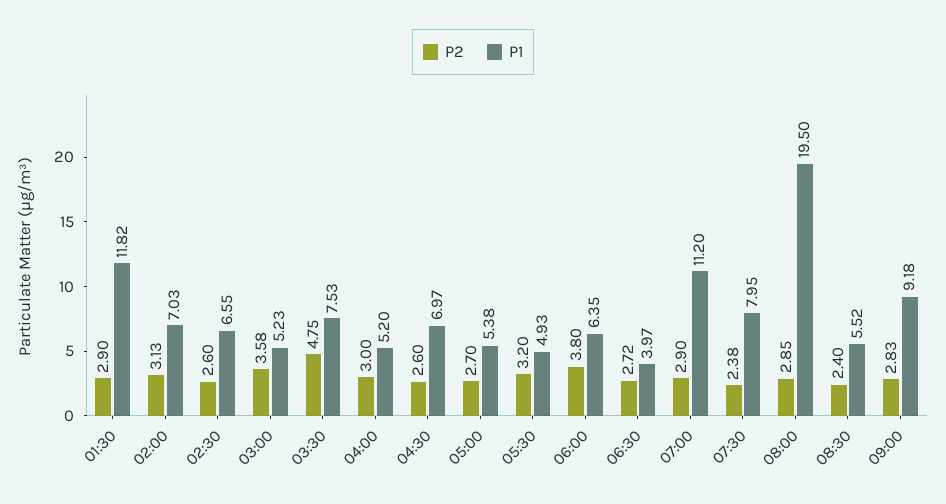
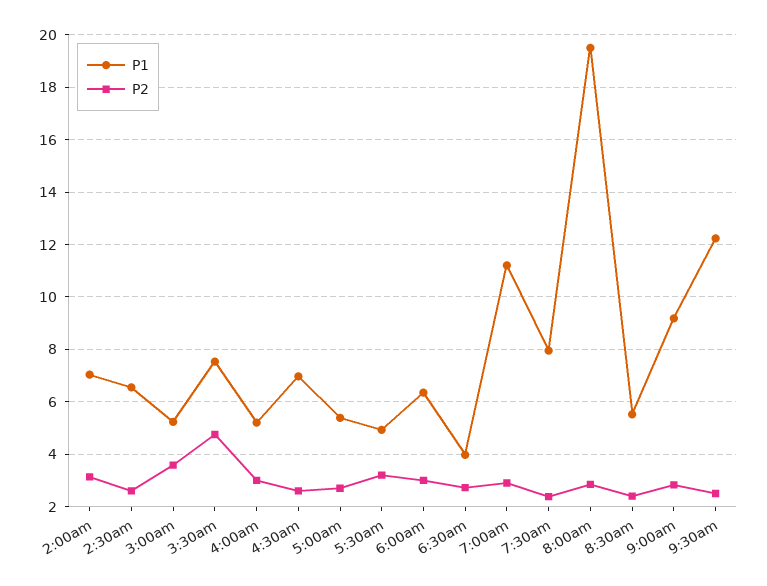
P2, 01:30: 2.9 -> none
P1, 01:30: 11.82 -> none
P2, 06:00: 3.8 -> 3
P1, 9:30am: none -> 12.25
P2, 9:30am: none -> 2.5

